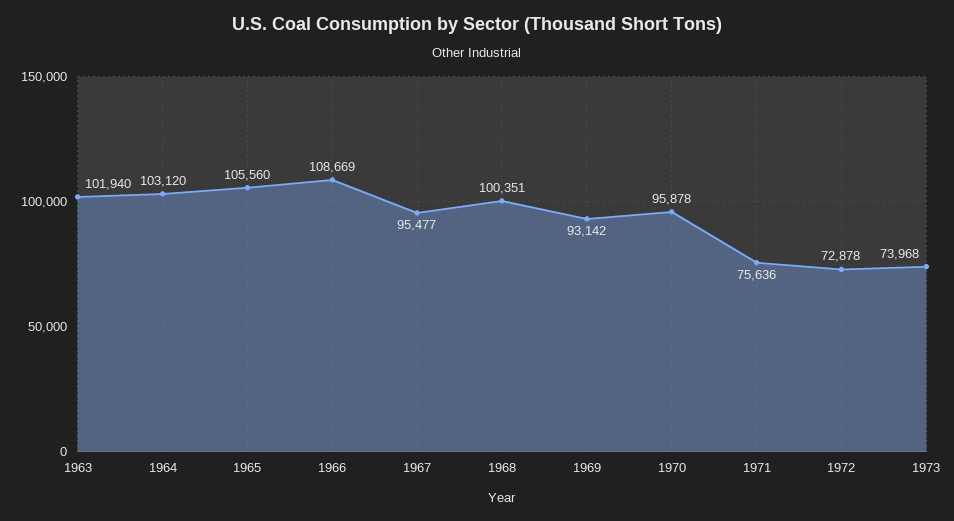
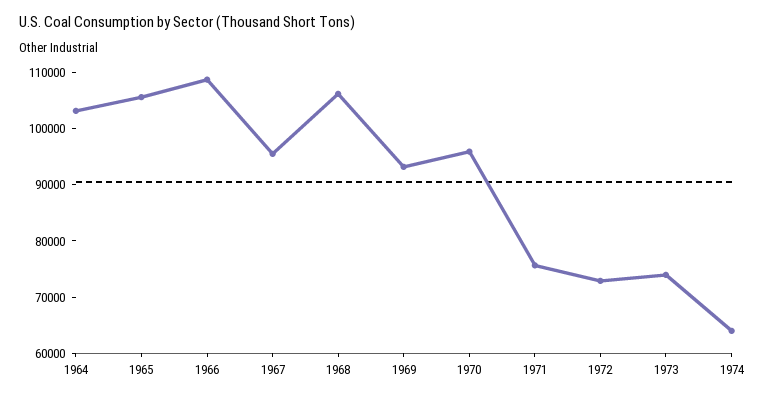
1963: 101940 -> none
1968: 100351 -> 106000
1974: none -> 64000

